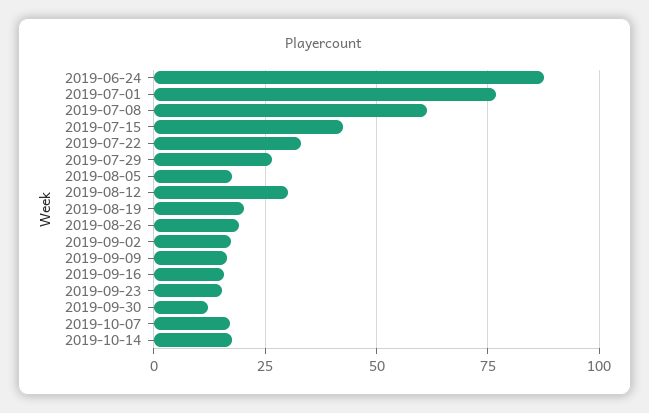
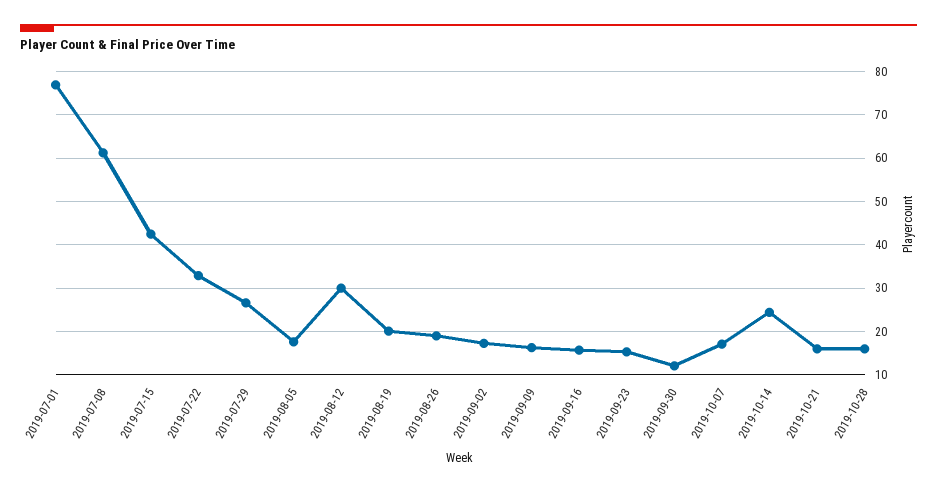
2019-06-24: 87.5 -> none
2019-10-14: 17.5 -> 24
2019-10-21: none -> 16
2019-10-28: none -> 16

